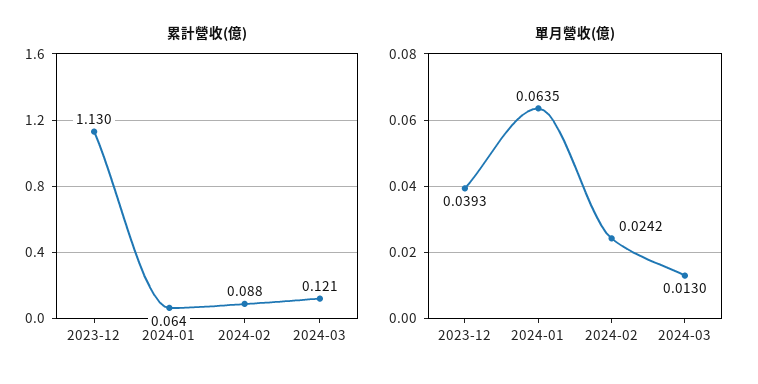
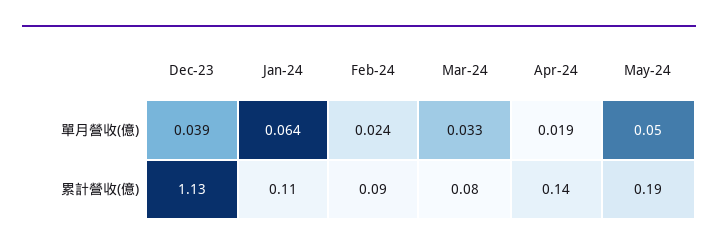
累計營收(億), 2024-01: 0.064 -> 0.11
累計營收(億), 2024-03: 0.121 -> 0.08
單月營收(億), 2024-03: 0.013 -> 0.033
單月營收(億), Apr-24: none -> 0.019
單月營收(億), May-24: none -> 0.05
累計營收(億), Apr-24: none -> 0.14
累計營收(億), May-24: none -> 0.19

